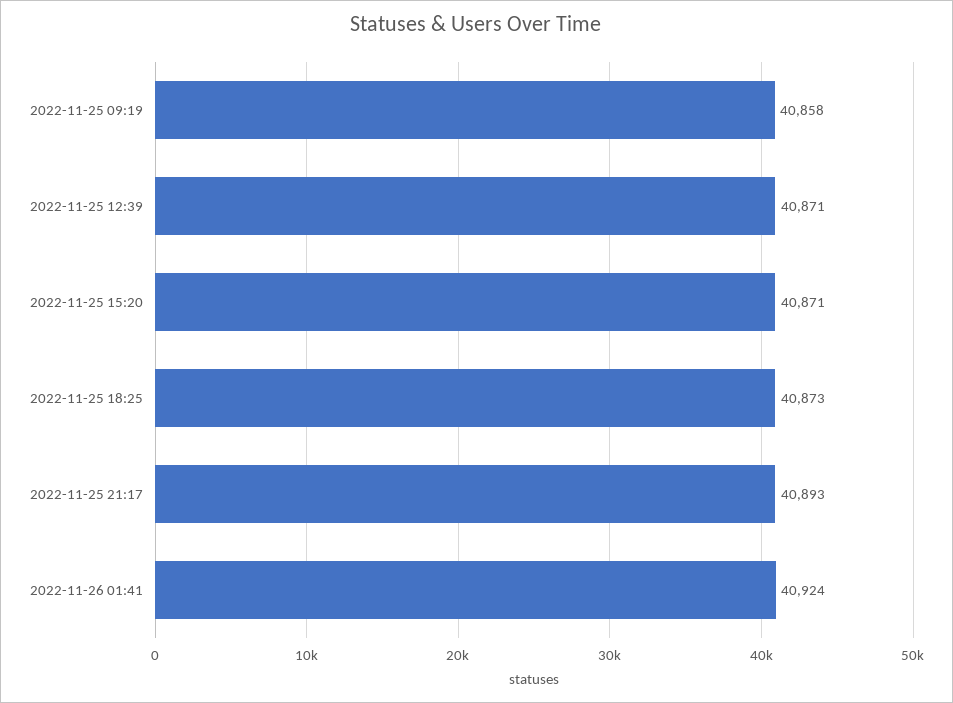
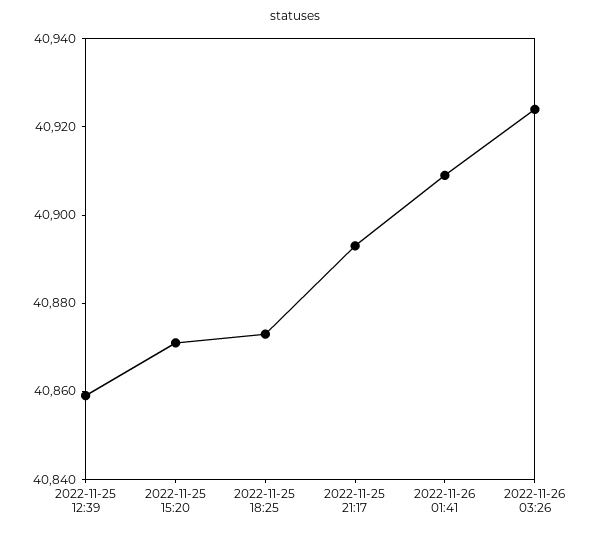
2022-11-25 09:19: 40858 -> none
2022-11-25 12:39: 40871 -> 40860
2022-11-26 01:41: 40924 -> 40910
2022-11-26 03:26: none -> 40925

